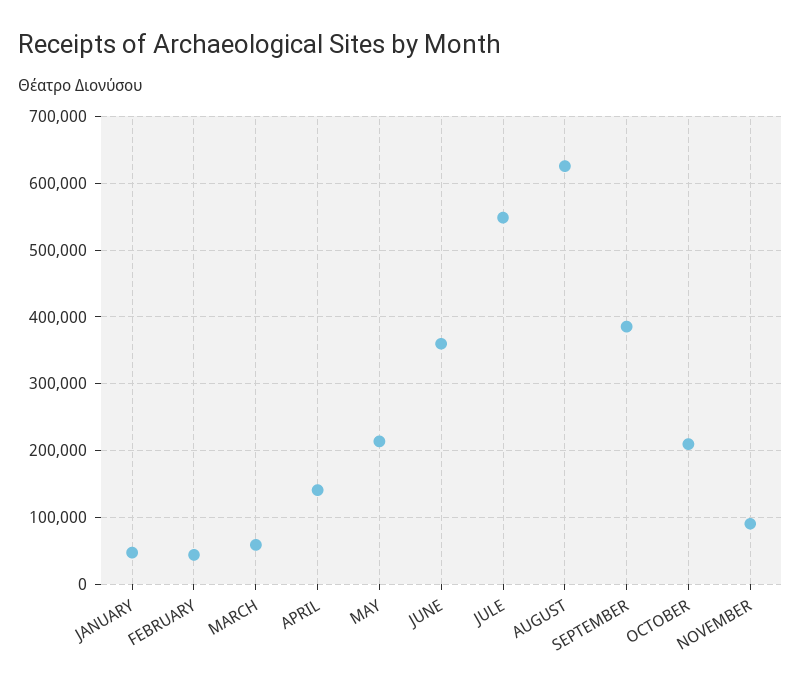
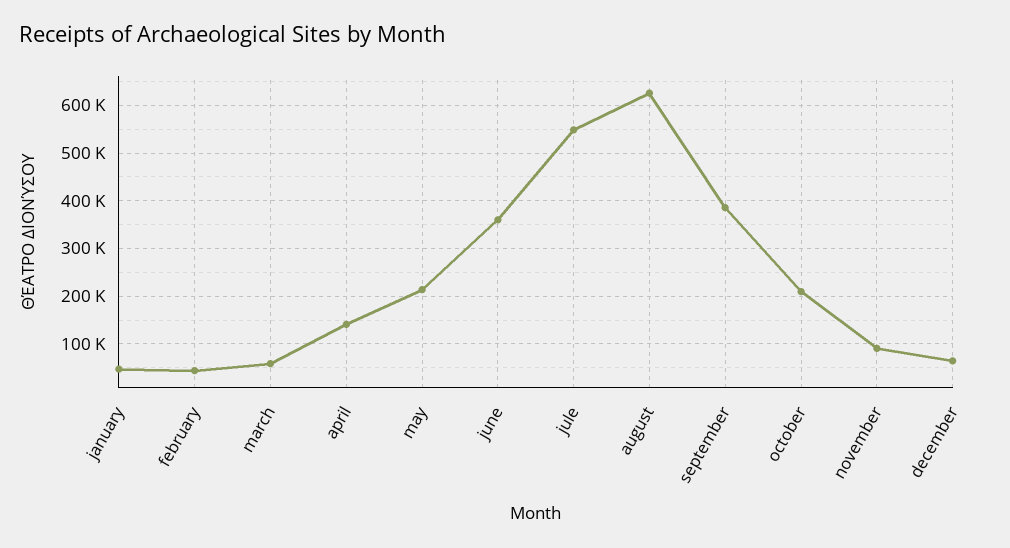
december: none -> 60000

